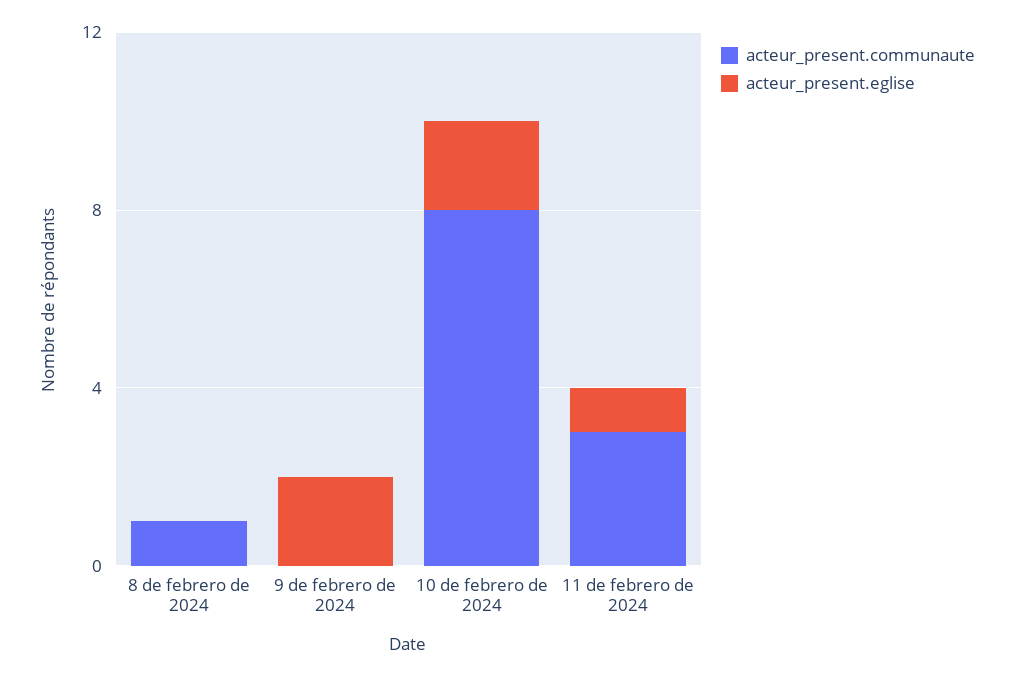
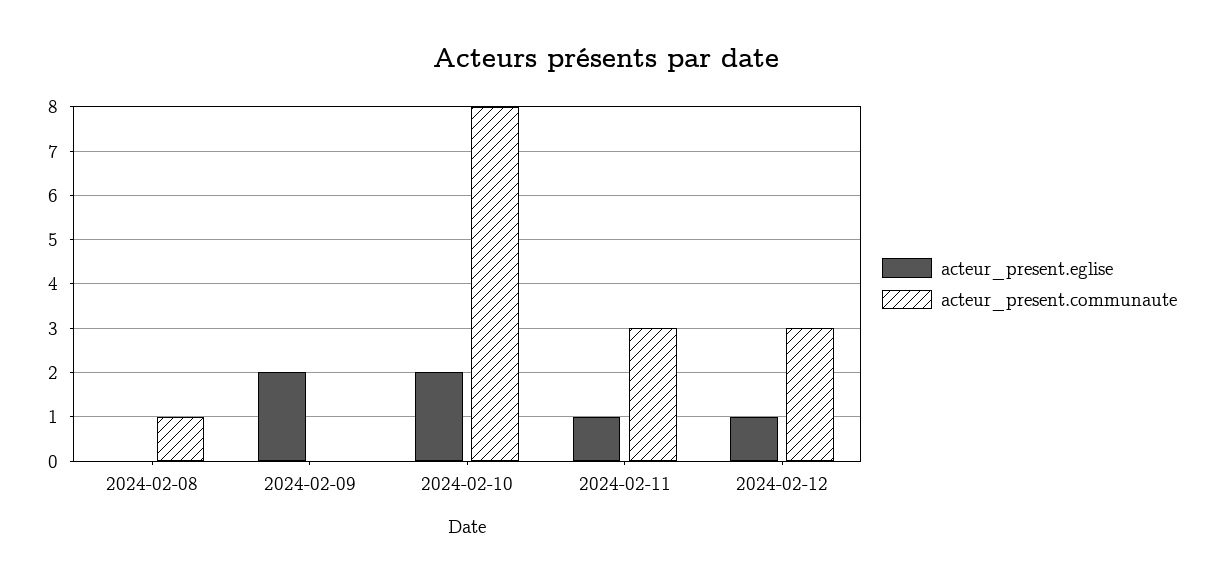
acteur_present.eglise, 2024-02-12: none -> 1
acteur_present.communaute, 2024-02-12: none -> 3

